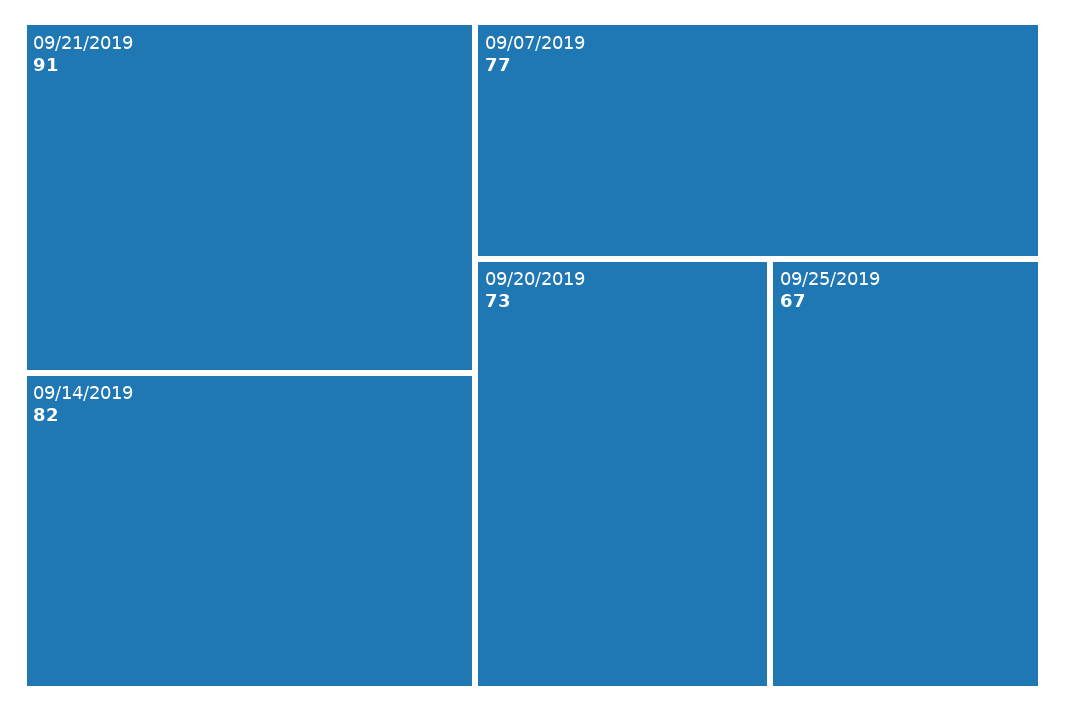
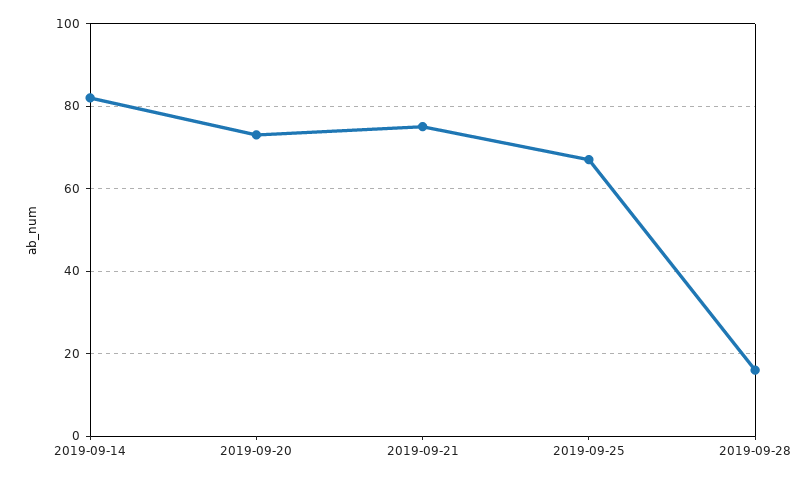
09/21/2019: 91 -> 75
09/07/2019: 77 -> none
2019-09-28: none -> 15

